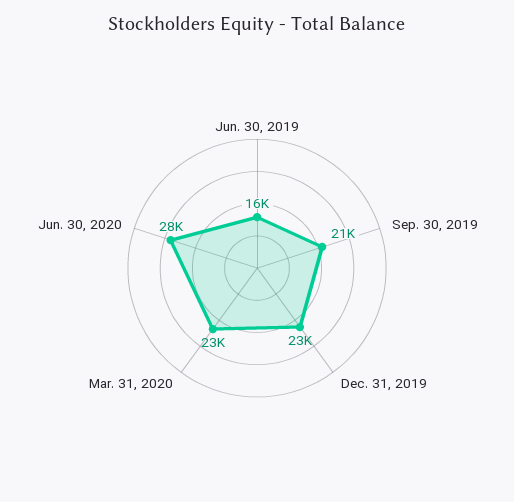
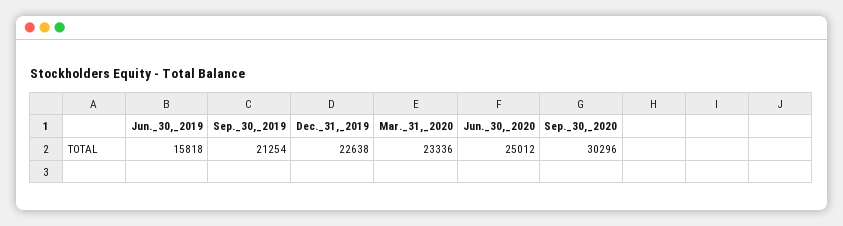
Jun. 30, 2020: 28000 -> 25012
Sep._30,_2020: none -> 30296

